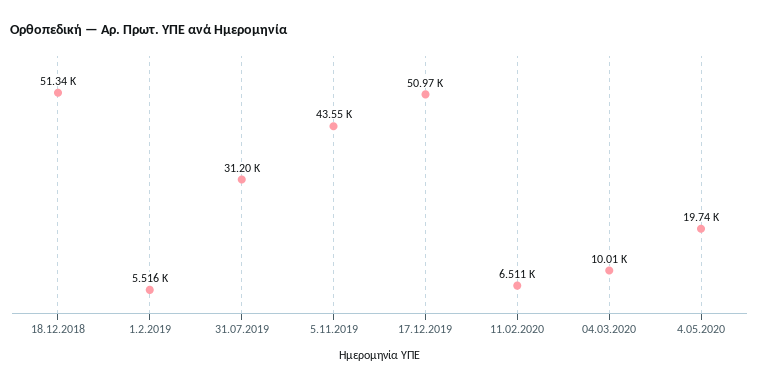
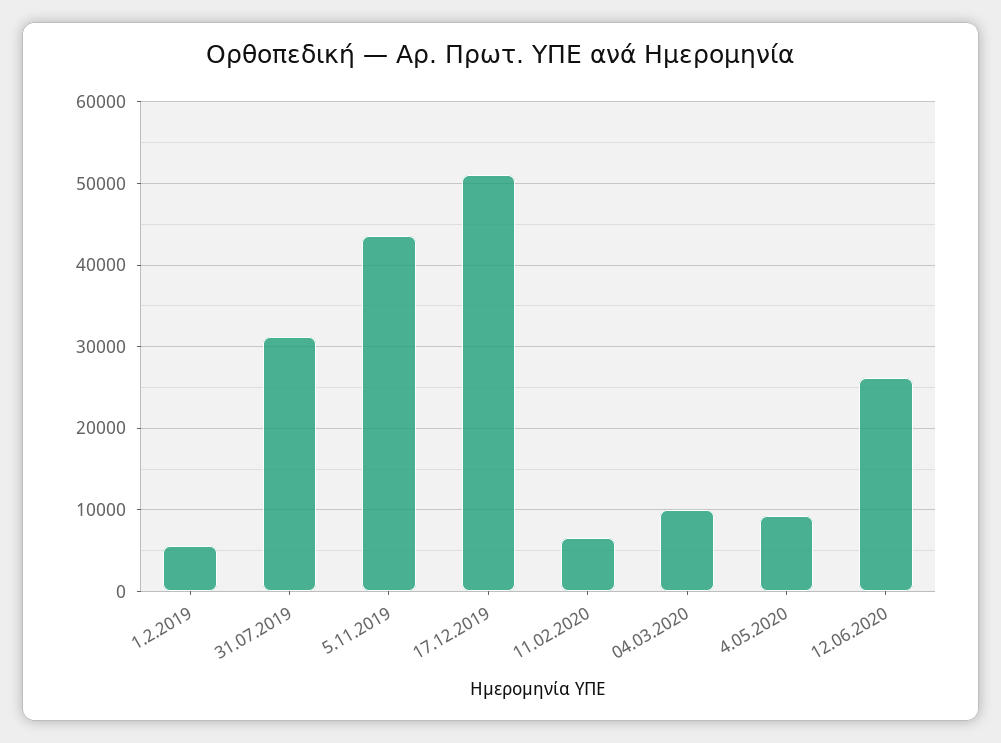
18.12.2018: 51340 -> none
4.05.2020: 19740 -> 9000
12.06.2020: none -> 26000

